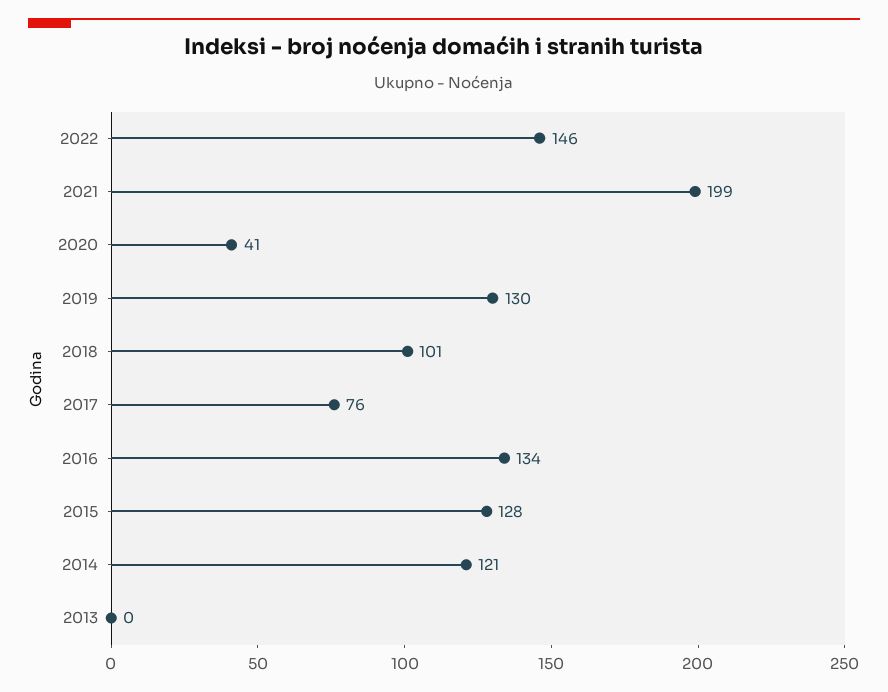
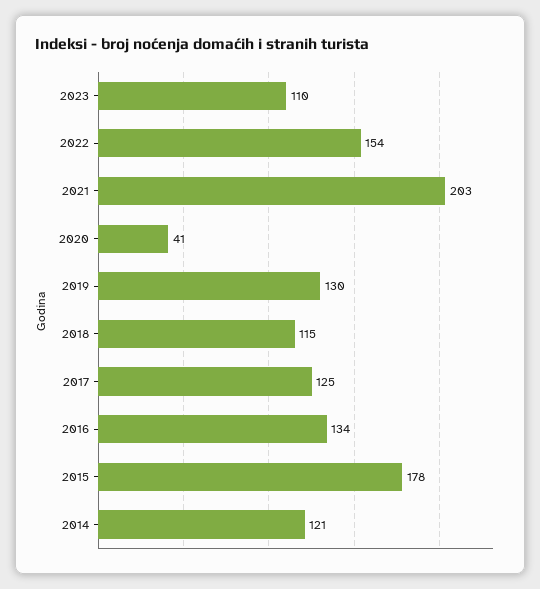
2022: 146 -> 154
2021: 199 -> 203
2018: 101 -> 115
2017: 76 -> 125
2015: 128 -> 178
2013: 0 -> none
2023: none -> 110

